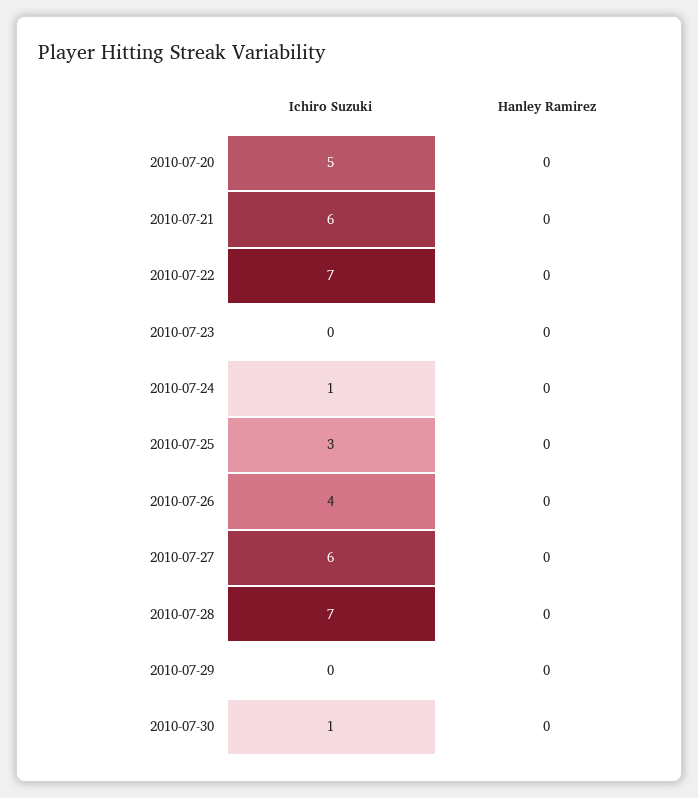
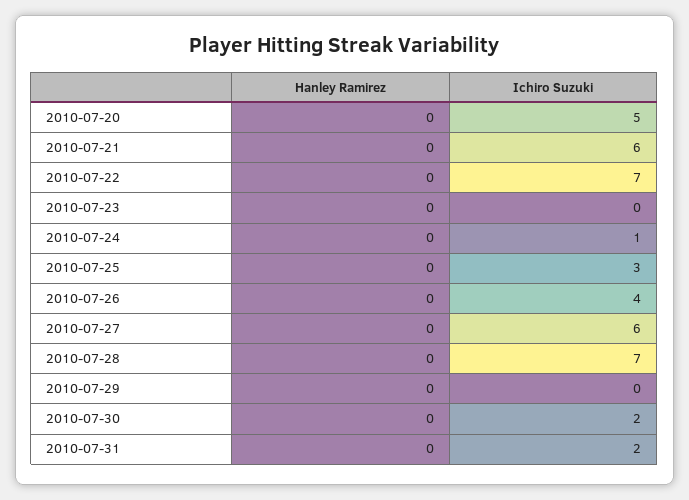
Ichiro Suzuki, 2010-07-30: 1 -> 2
Hanley Ramirez, 2010-07-31: none -> 0
Ichiro Suzuki, 2010-07-31: none -> 2

